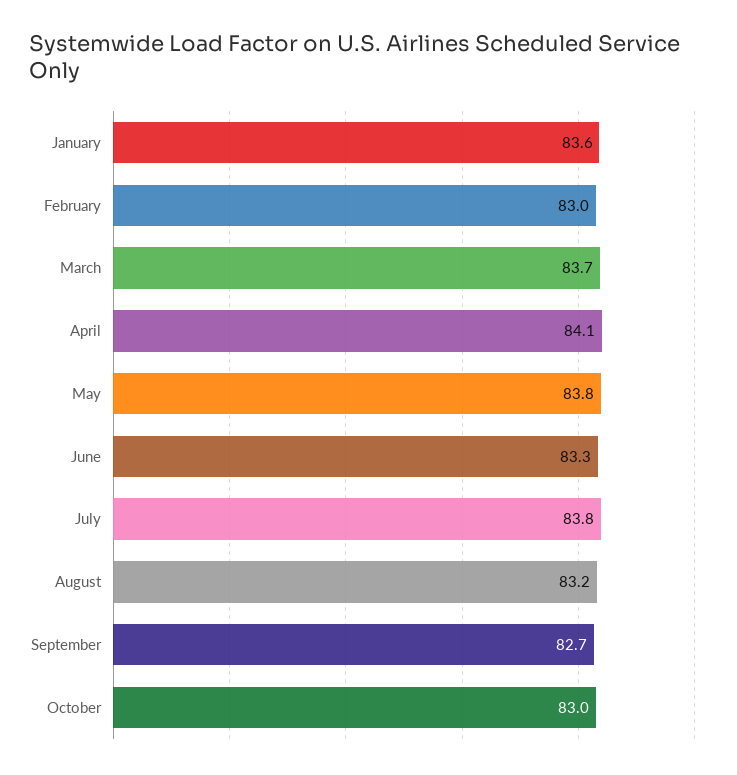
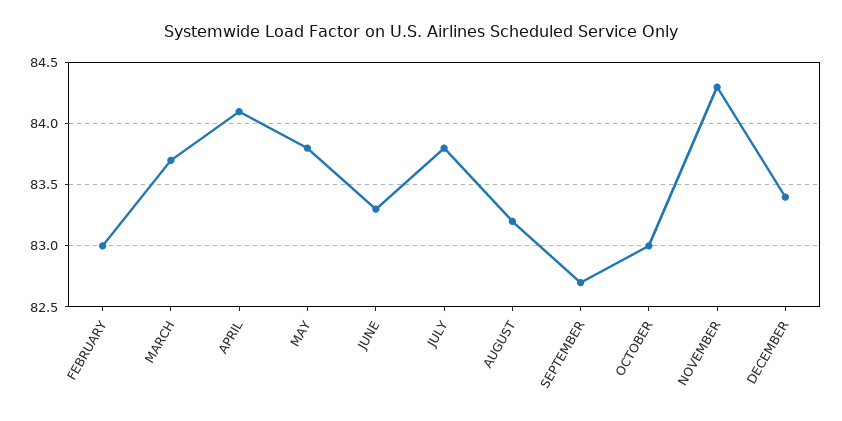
January: 83.6 -> none
NOVEMBER: none -> 84.3
DECEMBER: none -> 83.4

